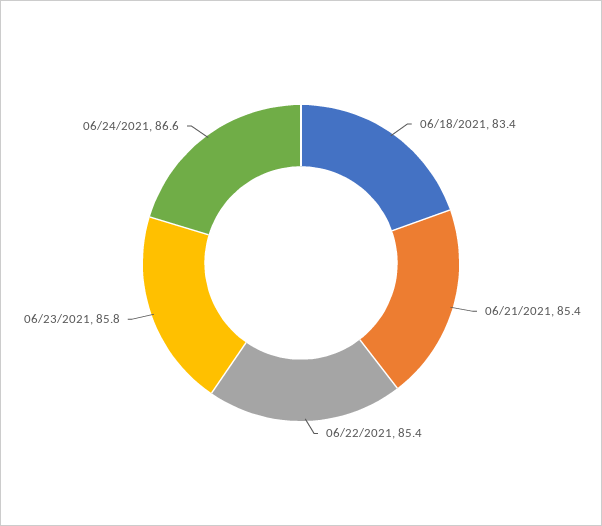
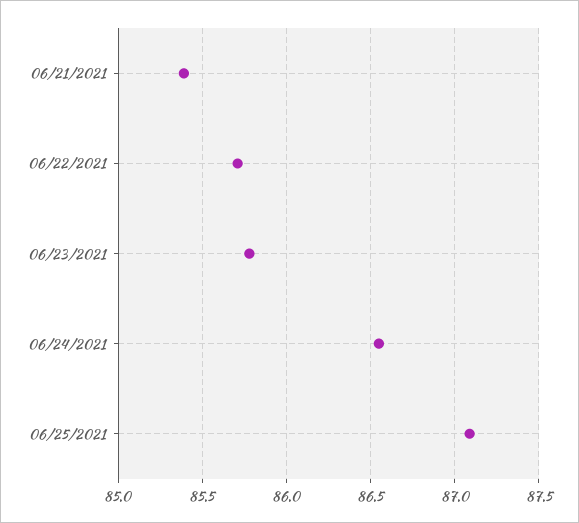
06/18/2021: 83.4 -> none
06/22/2021: 85.4 -> 85.7
06/25/2021: none -> 87.1

